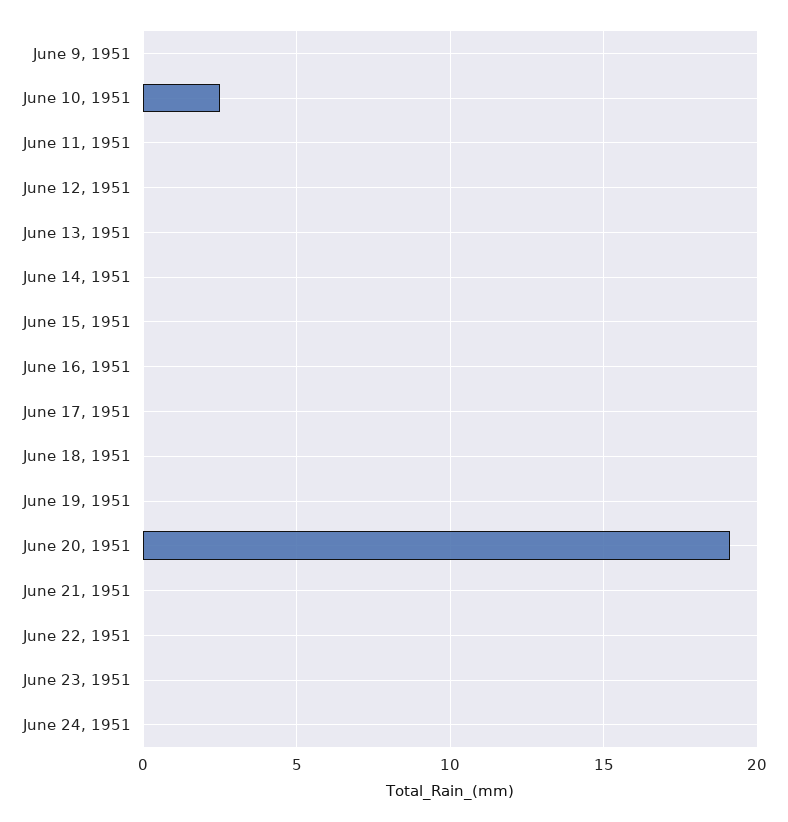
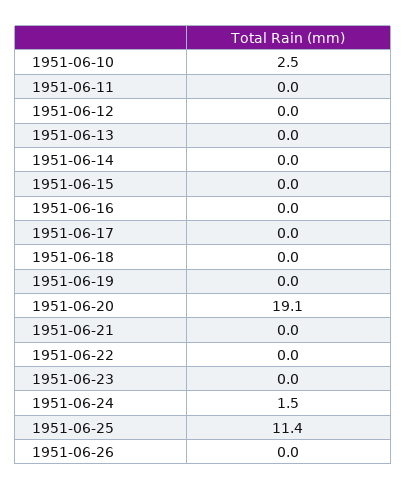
June 9, 1951: 0 -> none
June 24, 1951: 0 -> 1.5
1951-06-25: none -> 11.4
1951-06-26: none -> 0

